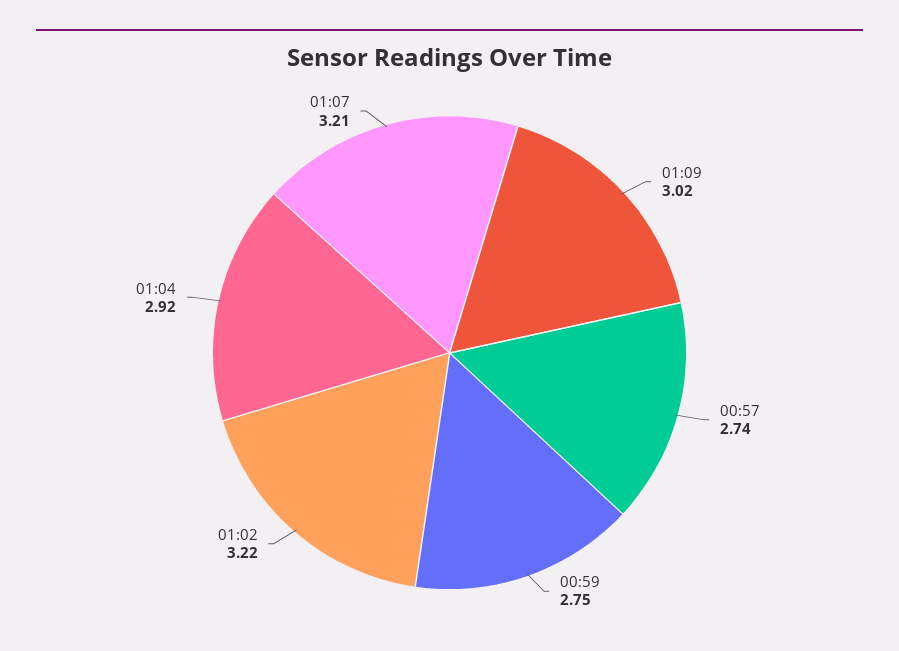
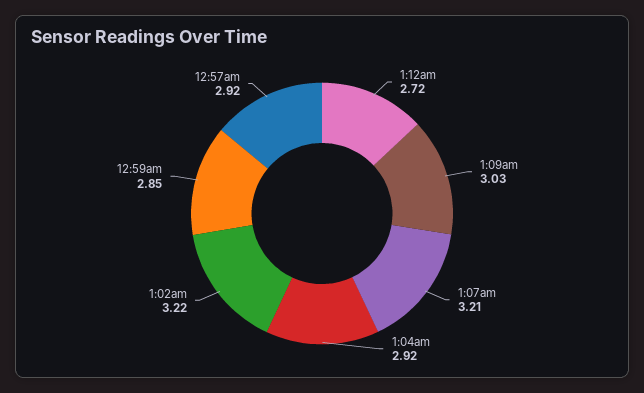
01:09: 3.02 -> 3.03
00:57: 2.74 -> 2.92
00:59: 2.75 -> 2.85
1:12am: none -> 2.72

